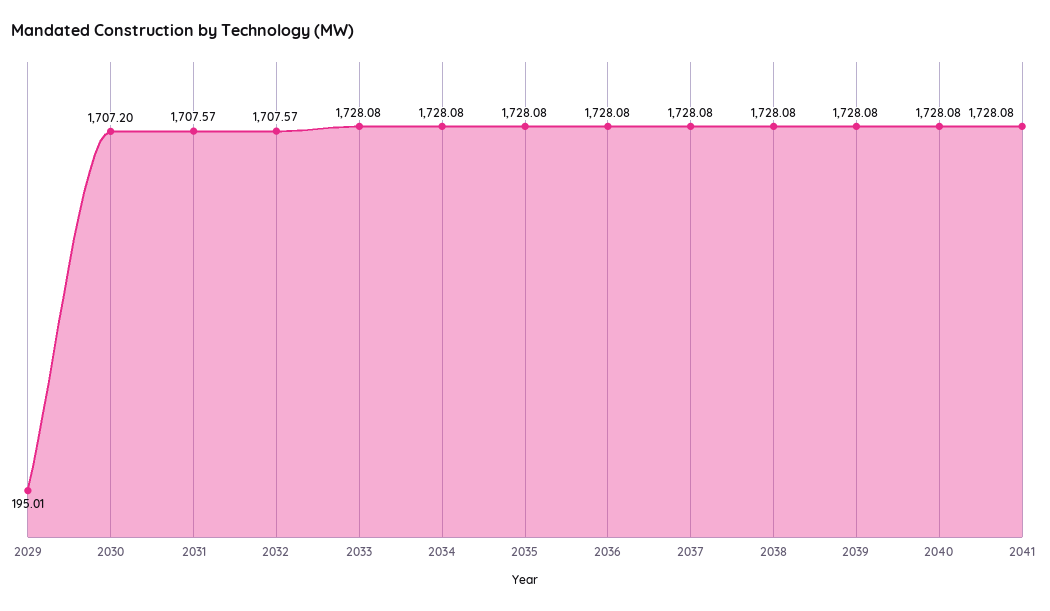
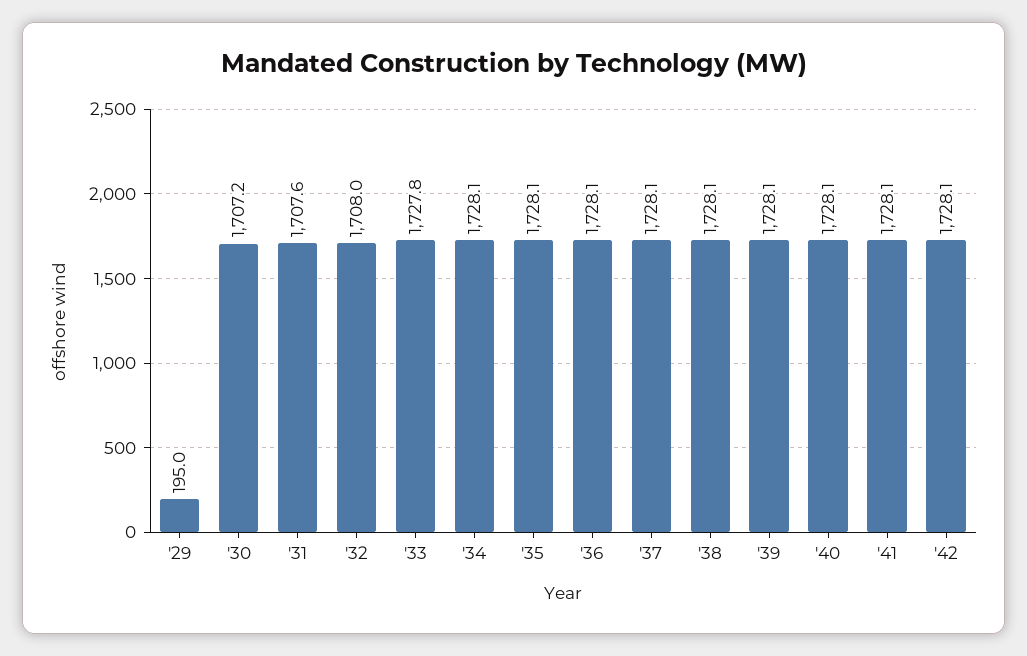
2032: 1707.57 -> 1708
2033: 1728.08 -> 1727.8
'42: none -> 1728.1

